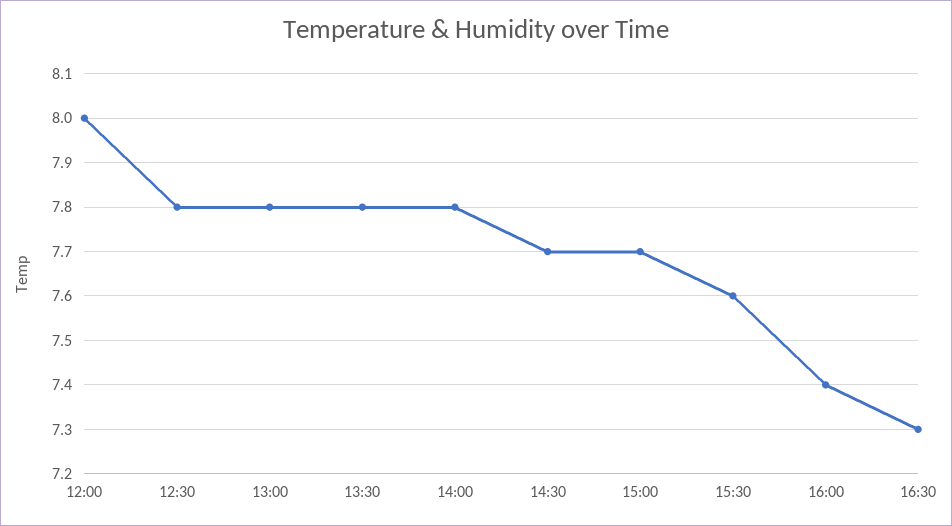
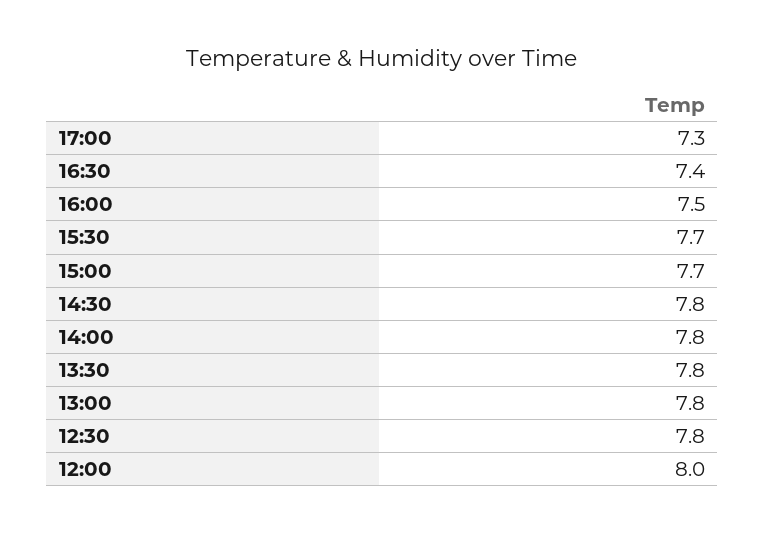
14:30: 7.7 -> 7.8
15:30: 7.6 -> 7.7
16:00: 7.4 -> 7.5
16:30: 7.3 -> 7.4
17:00: none -> 7.3

